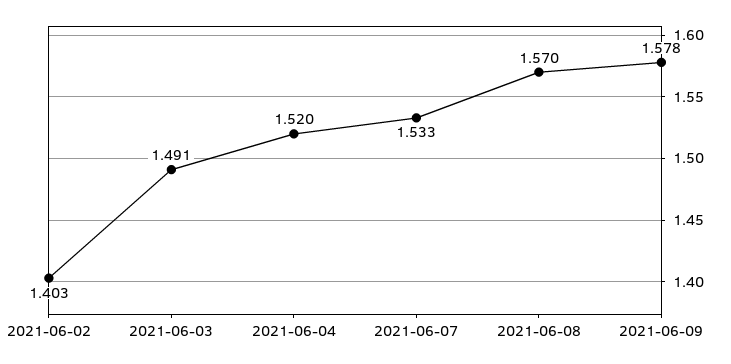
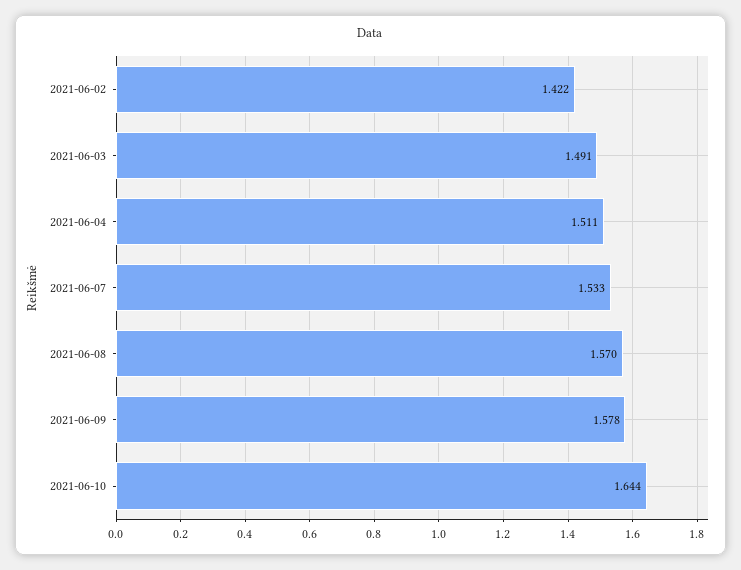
2021-06-02: 1.403 -> 1.422
2021-06-04: 1.52 -> 1.511
2021-06-10: none -> 1.644

